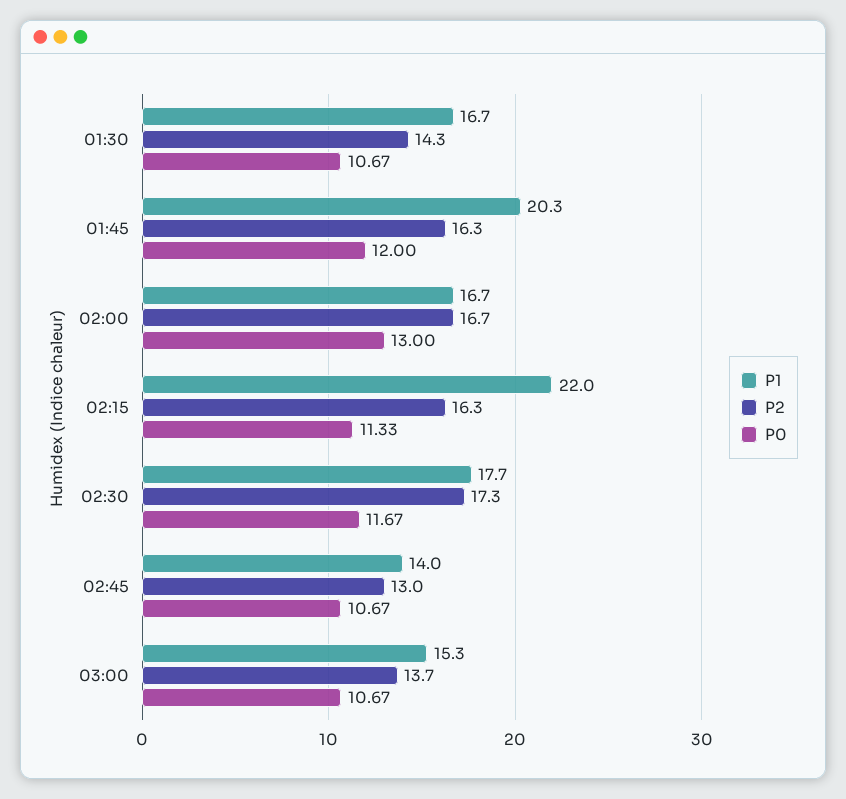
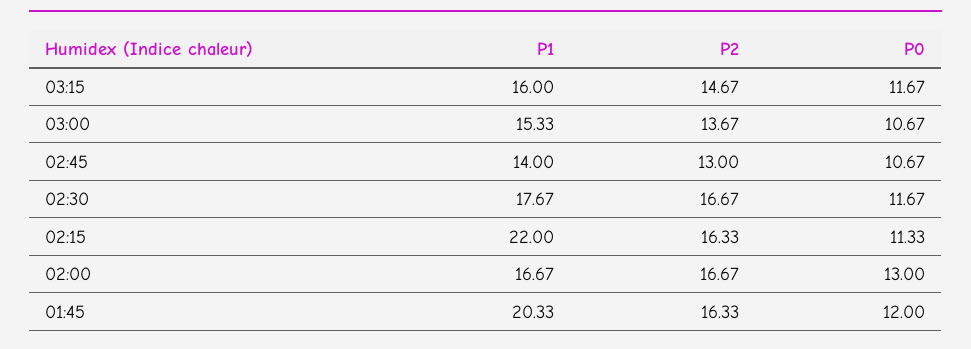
P1, 01:30: 16.7 -> none
P2, 01:30: 14.3 -> none
P0, 01:30: 10.67 -> none
P2, 02:30: 17.3 -> 16.67
P1, 03:15: none -> 16
P2, 03:15: none -> 14.67
P0, 03:15: none -> 11.67

